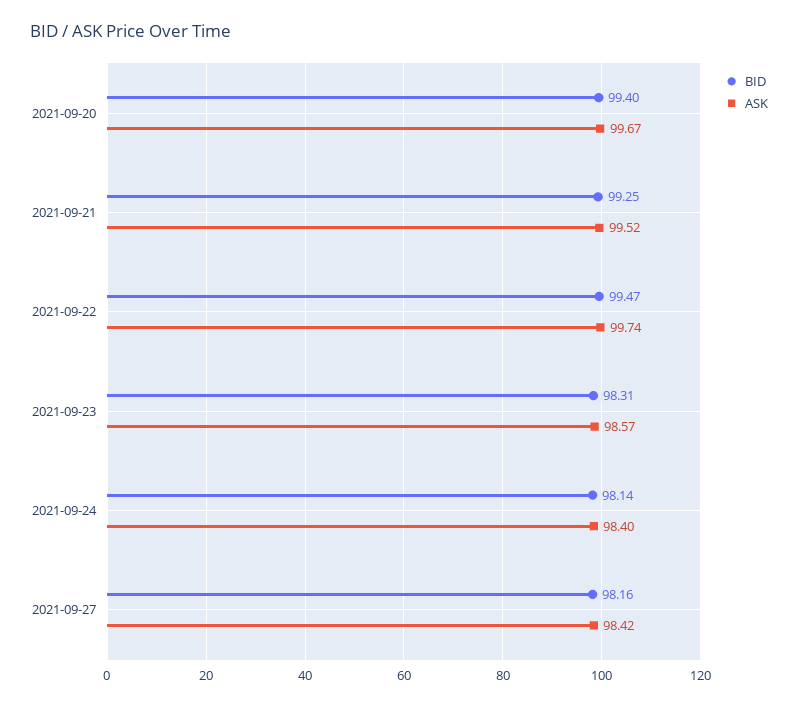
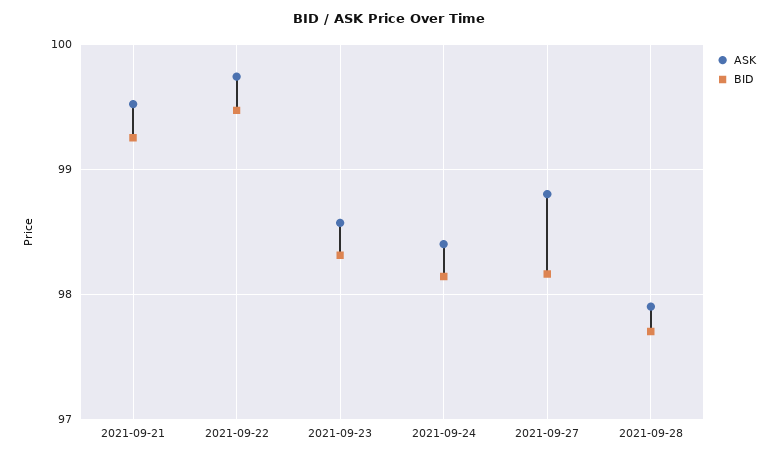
BID, 2021-09-20: 99.4 -> none
ASK, 2021-09-20: 99.67 -> none
ASK, 2021-09-27: 98.42 -> 98.8
ASK, 2021-09-28: none -> 97.9
BID, 2021-09-28: none -> 97.7

